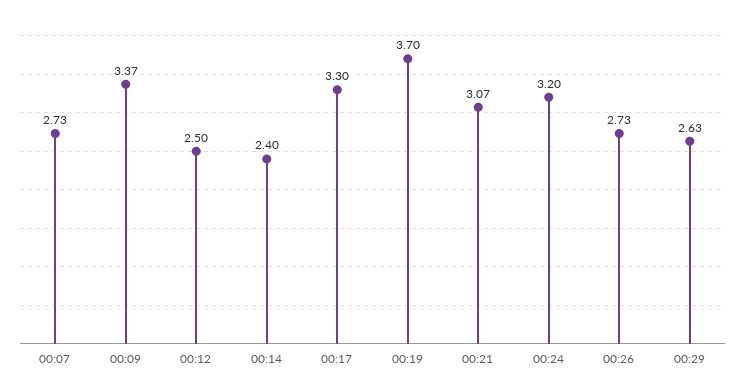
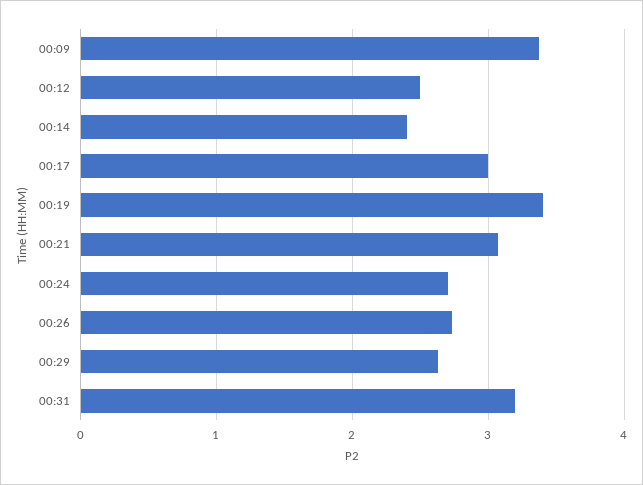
00:07: 2.73 -> none
00:17: 3.3 -> 3
00:19: 3.7 -> 3.4
00:24: 3.2 -> 2.7
00:31: none -> 3.2

